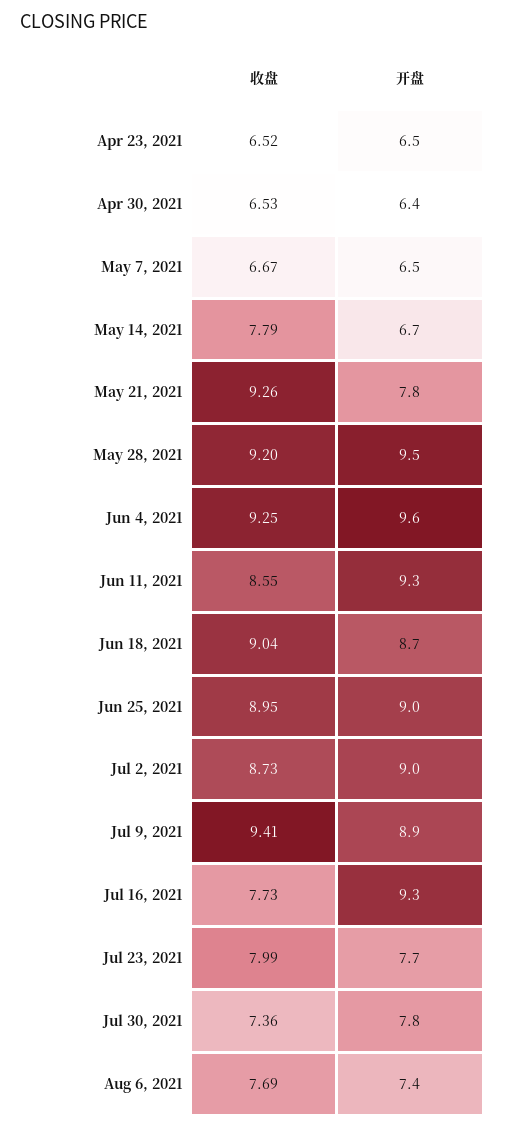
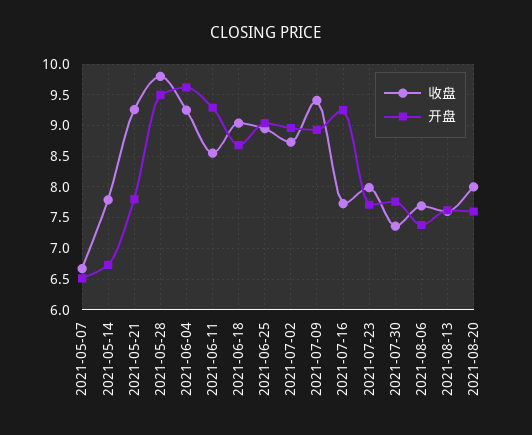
收盘, Apr 23, 2021: 6.52 -> none
开盘, Apr 23, 2021: 6.5 -> none
收盘, Apr 30, 2021: 6.53 -> none
开盘, Apr 30, 2021: 6.4 -> none
收盘, May 28, 2021: 9.2 -> 9.8
收盘, 2021-08-13: none -> 7.6
开盘, 2021-08-13: none -> 7.6
收盘, 2021-08-20: none -> 8
开盘, 2021-08-20: none -> 7.6

